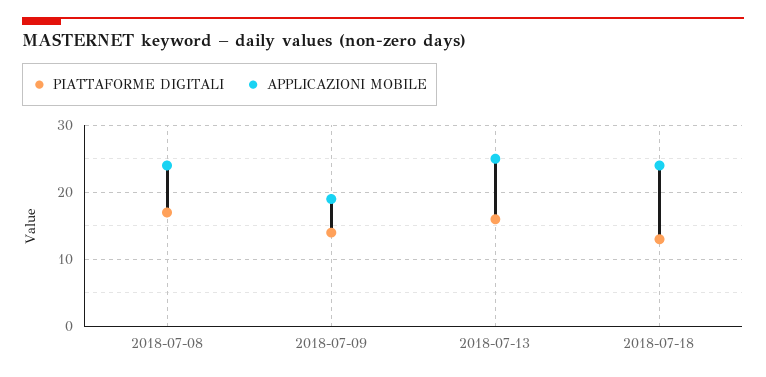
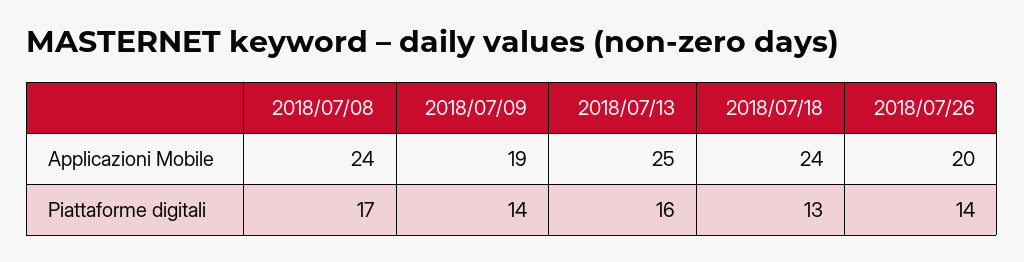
APPLICAZIONI MOBILE, 2018/07/26: none -> 20
PIATTAFORME DIGITALI, 2018/07/26: none -> 14

